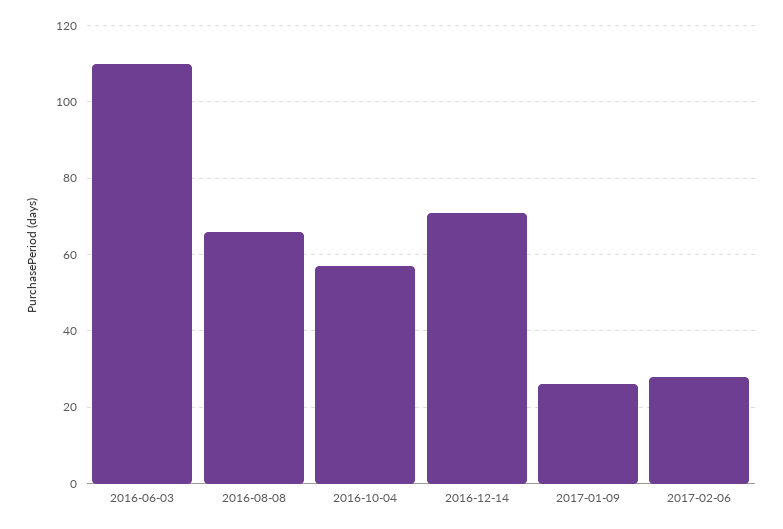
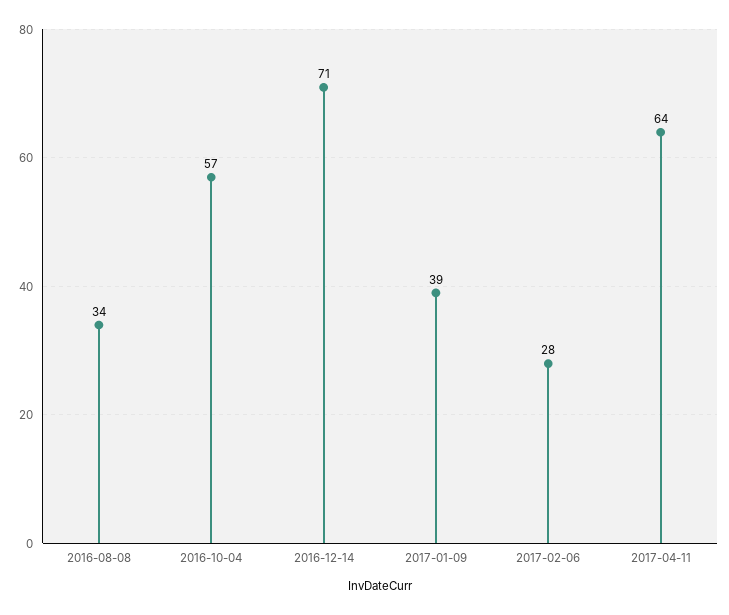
2016-06-03: 110 -> none
2016-08-08: 65 -> 34
2017-01-09: 25 -> 39
2017-04-11: none -> 64

